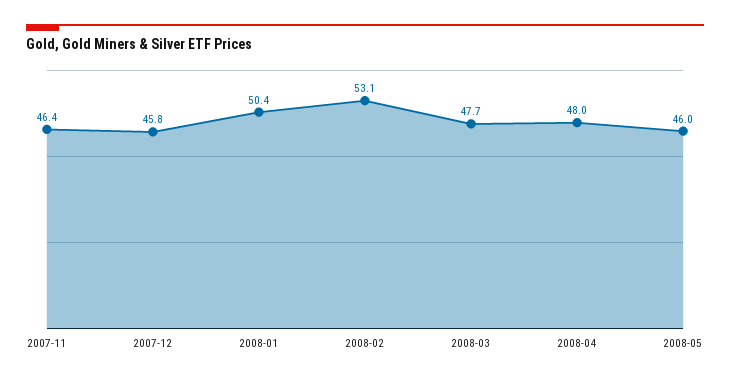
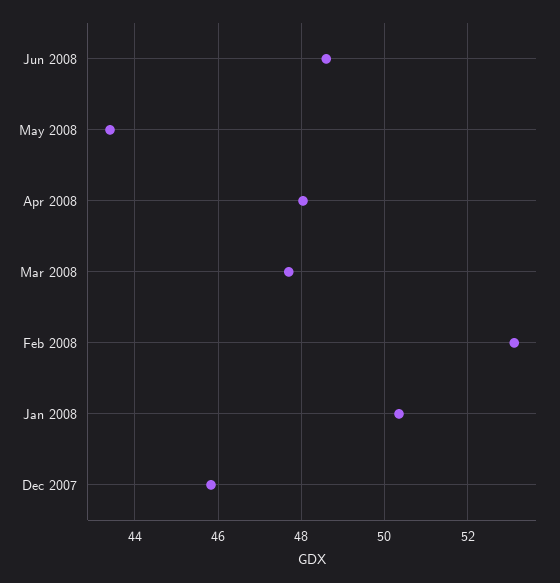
2007-11: 46.4 -> none
2008-05: 46 -> 43.4
Jun 2008: none -> 48.6

